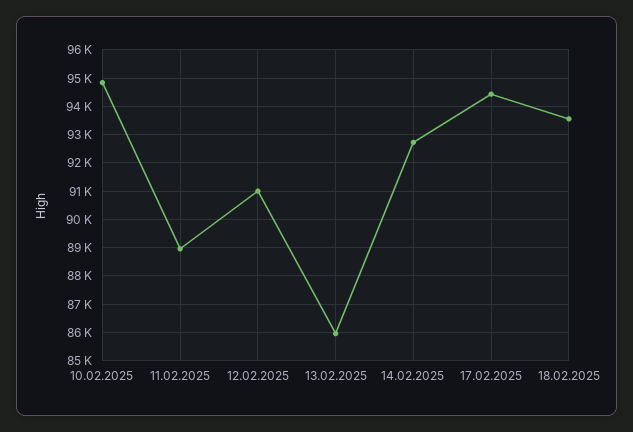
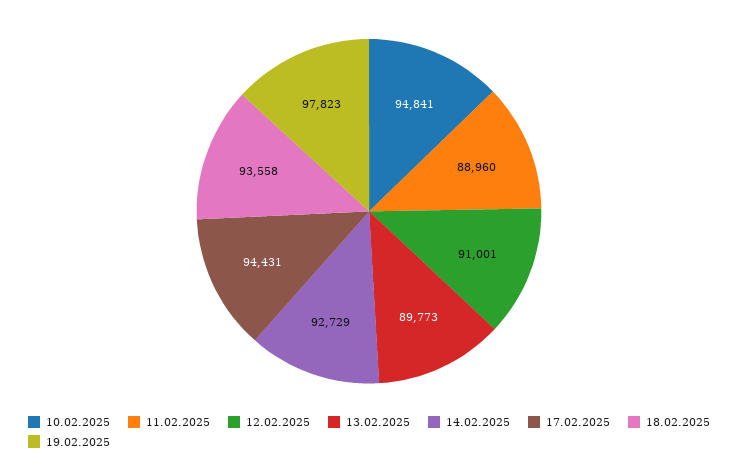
13.02.2025: 86000 -> 89773
19.02.2025: none -> 97823

